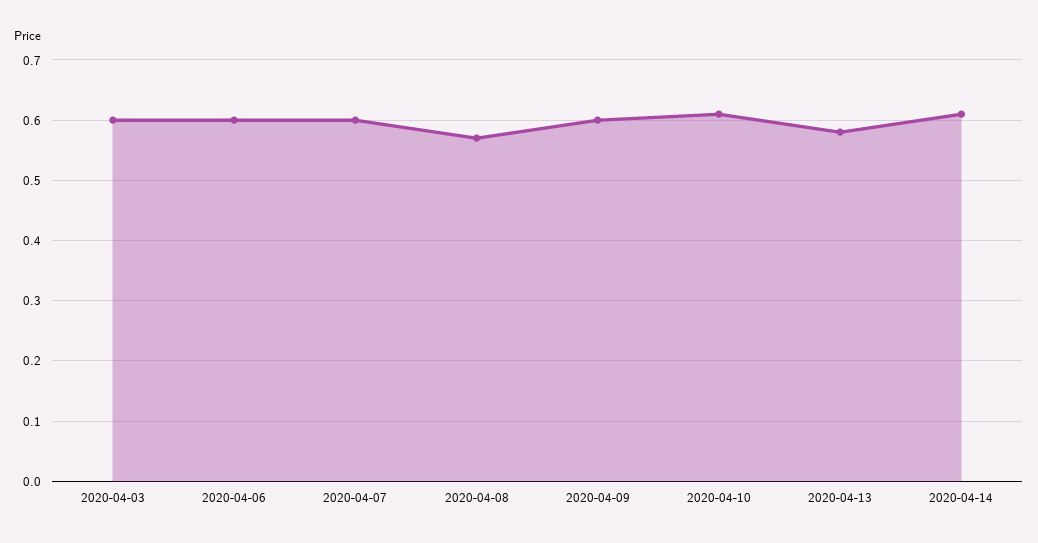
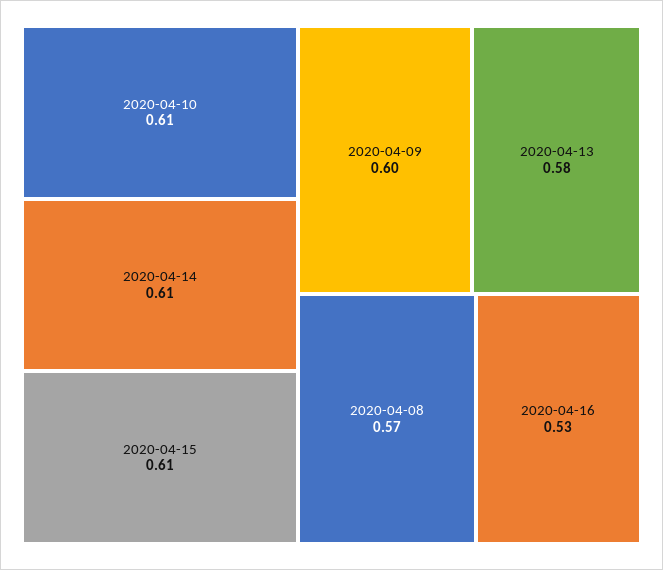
2020-04-03: 0.6 -> none
2020-04-06: 0.6 -> none
2020-04-07: 0.6 -> none
2020-04-15: none -> 0.61
2020-04-16: none -> 0.53

